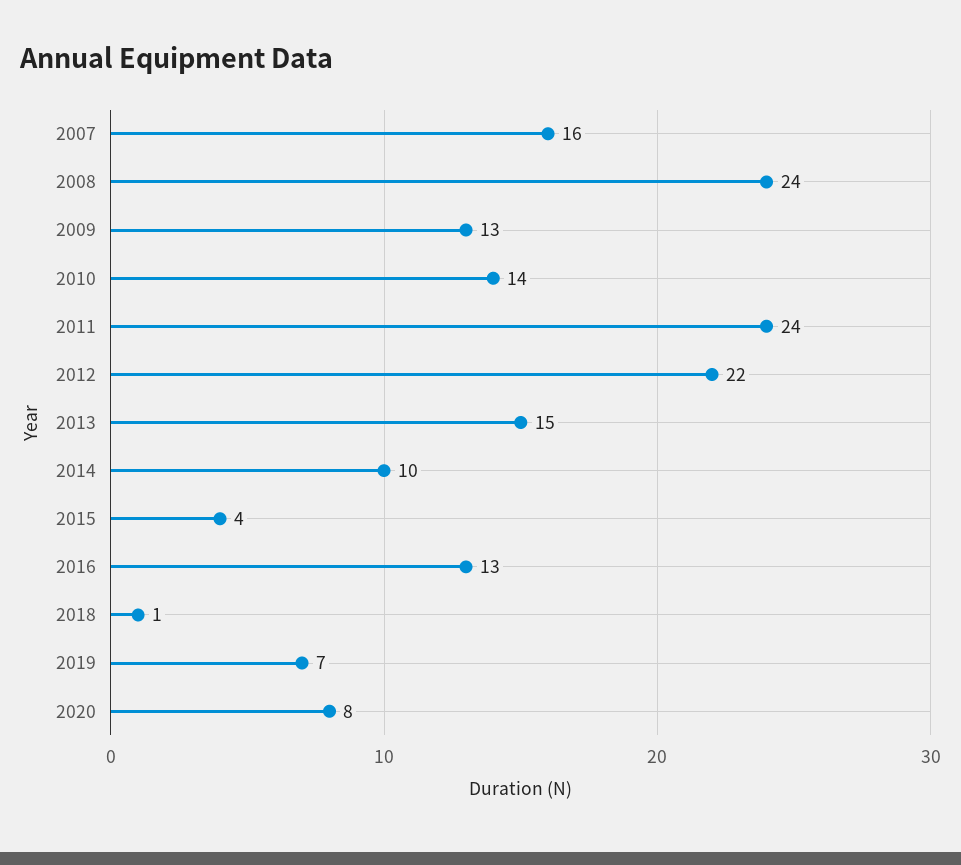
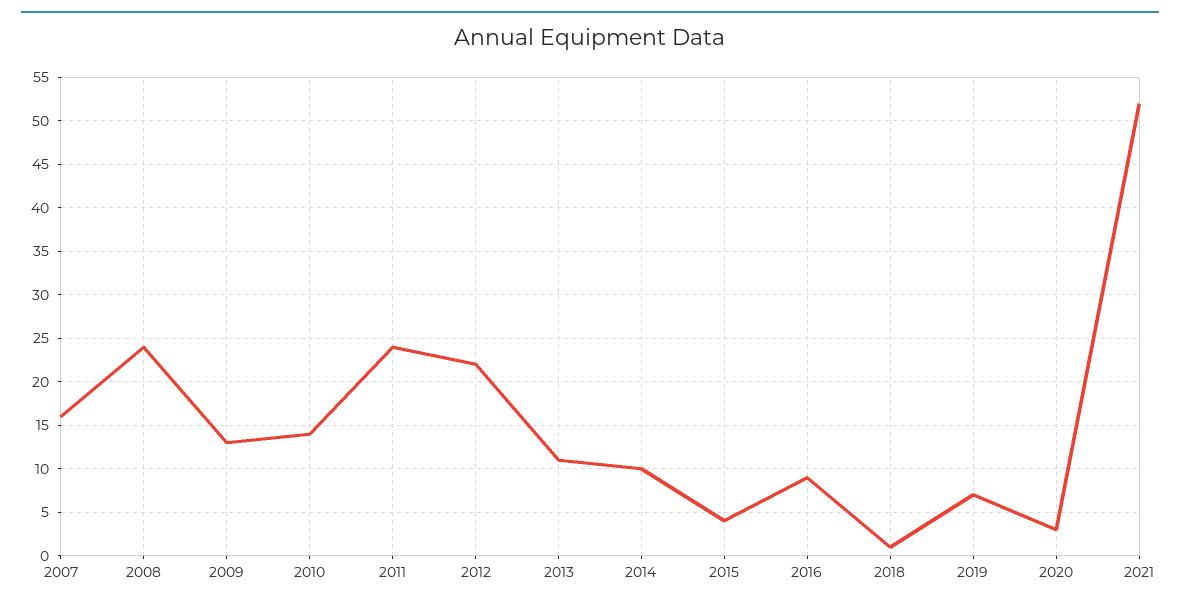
2013: 15 -> 11
2016: 13 -> 9
2020: 8 -> 3
2021: none -> 52

